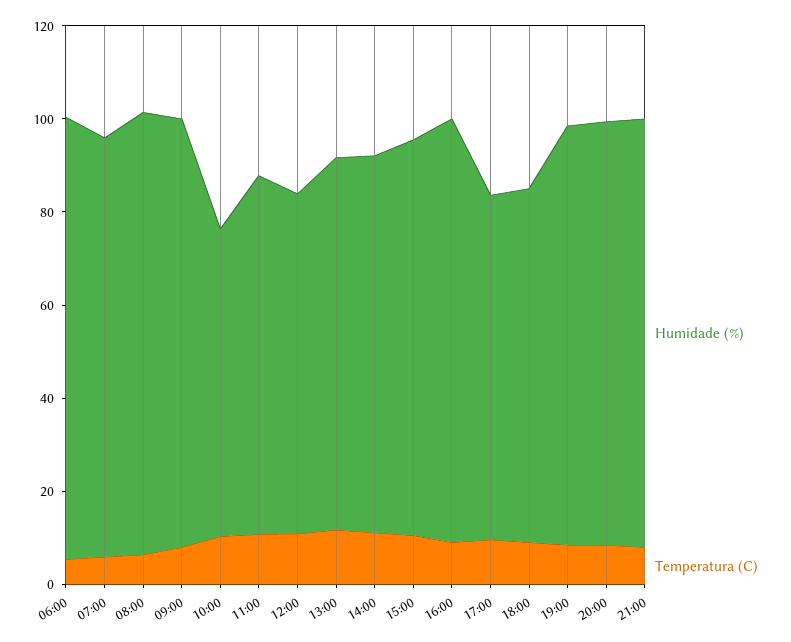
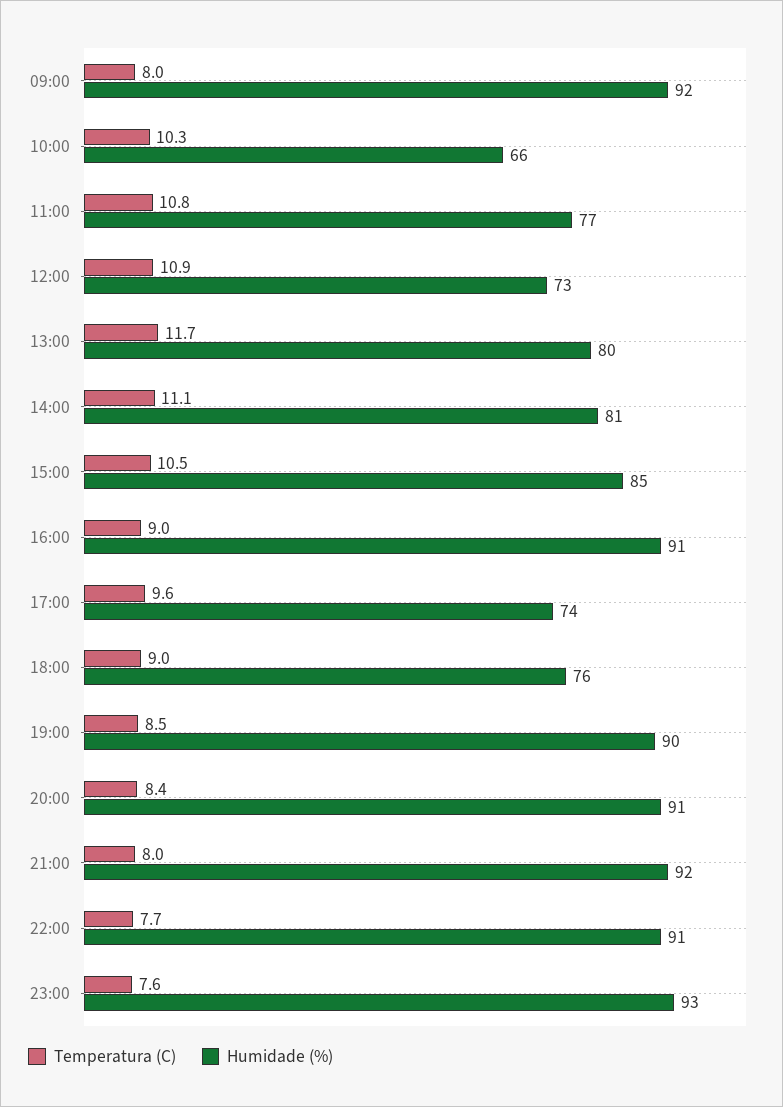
Humidade (%), 06:00: 95 -> none
Temperatura (C), 06:00: 5 -> none
Humidade (%), 07:00: 90 -> none
Temperatura (C), 07:00: 5 -> none
Humidade (%), 08:00: 95 -> none
Temperatura (C), 08:00: 5 -> none
Temperatura (C), 22:00: none -> 7.7
Humidade (%), 22:00: none -> 91
Temperatura (C), 23:00: none -> 7.6
Humidade (%), 23:00: none -> 93

